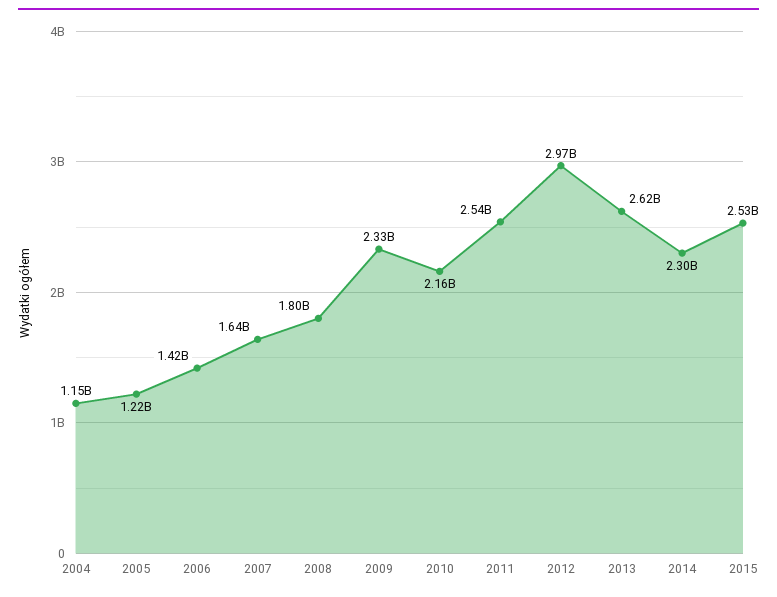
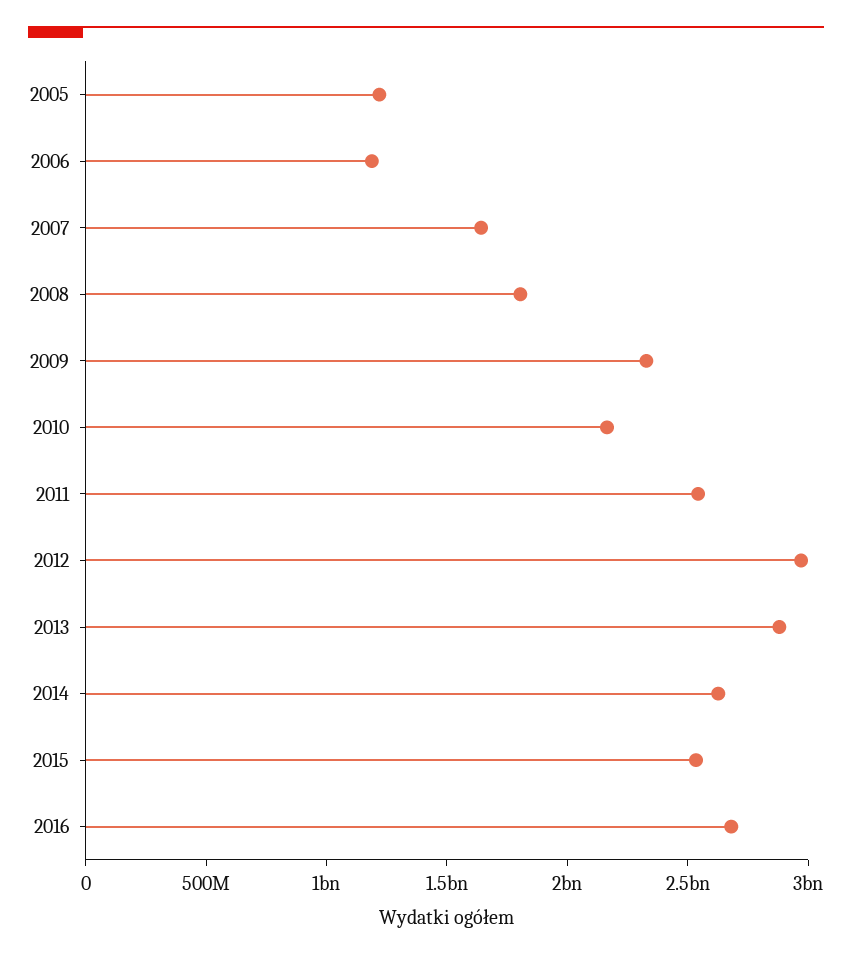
2004: 1150000000 -> none
2006: 1420000000 -> 1200000000
2013: 2620000000 -> 2900000000
2014: 2300000000 -> 2600000000
2016: none -> 2700000000

